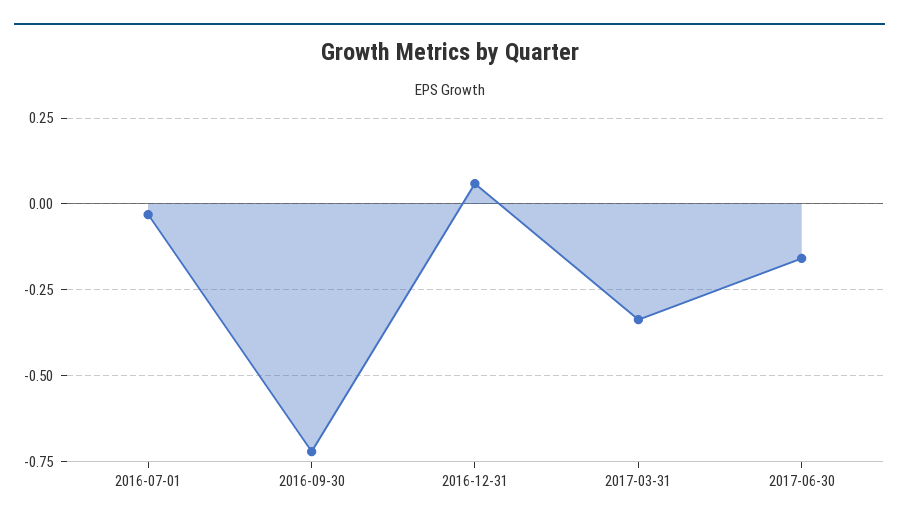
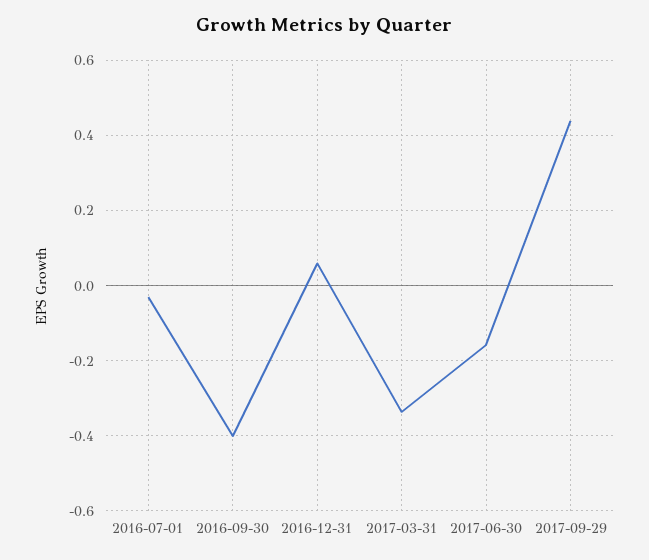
2016-09-30: -0.725 -> -0.4
2017-09-29: none -> 0.44

